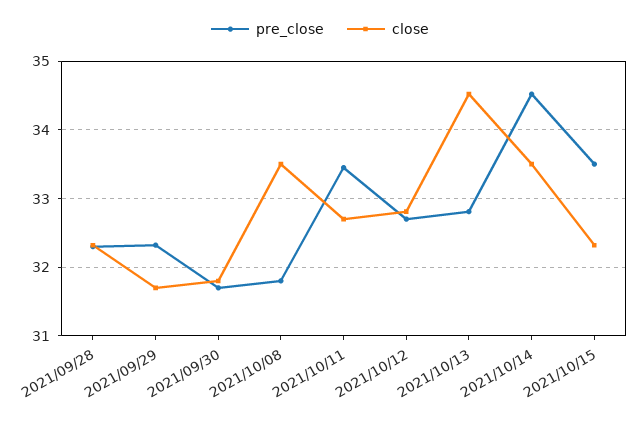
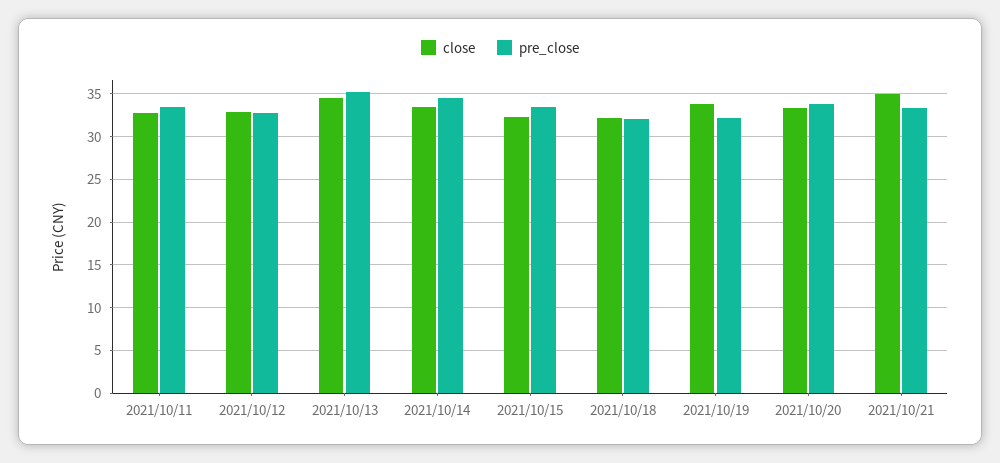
pre_close, 2021/09/28: 32.3 -> none
close, 2021/09/28: 32.3 -> none
pre_close, 2021/09/29: 32.3 -> none
close, 2021/09/29: 31.7 -> none
pre_close, 2021/09/30: 31.7 -> none
close, 2021/09/30: 31.8 -> none
pre_close, 2021/10/08: 31.8 -> none
close, 2021/10/08: 33.5 -> none
pre_close, 2021/10/13: 32.8 -> 35
close, 2021/10/18: none -> 32
pre_close, 2021/10/18: none -> 32
close, 2021/10/19: none -> 34
pre_close, 2021/10/19: none -> 32
close, 2021/10/20: none -> 33
pre_close, 2021/10/20: none -> 34
close, 2021/10/21: none -> 35
pre_close, 2021/10/21: none -> 33

